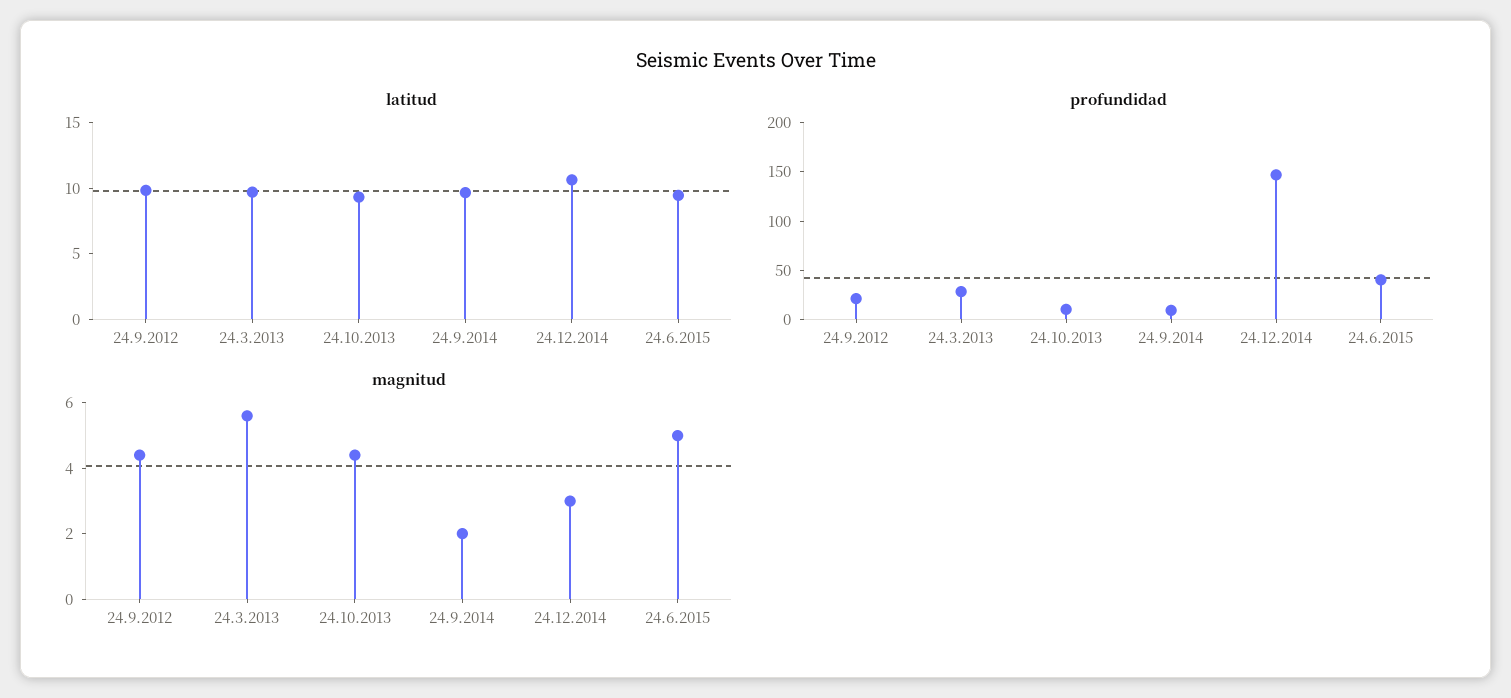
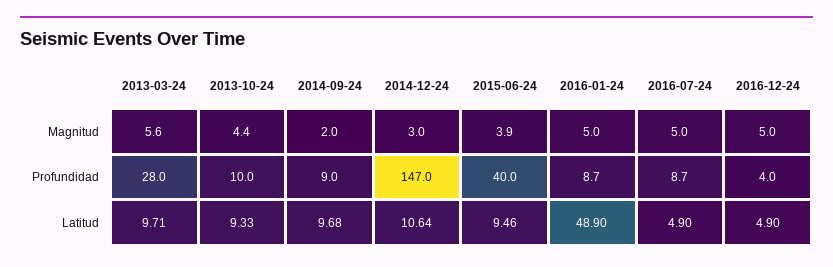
latitud, 24.9.2012: 10 -> none
profundidad, 24.9.2012: 20 -> none
magnitud, 24.9.2012: 4.5 -> none
magnitud, 24.6.2015: 5 -> 3.9
magnitud, 2016-01-24: none -> 5
magnitud, 2016-07-24: none -> 5
magnitud, 2016-12-24: none -> 5
profundidad, 2016-01-24: none -> 8.7
profundidad, 2016-07-24: none -> 8.7
profundidad, 2016-12-24: none -> 4
latitud, 2016-01-24: none -> 48.9
latitud, 2016-07-24: none -> 4.9
latitud, 2016-12-24: none -> 4.9

